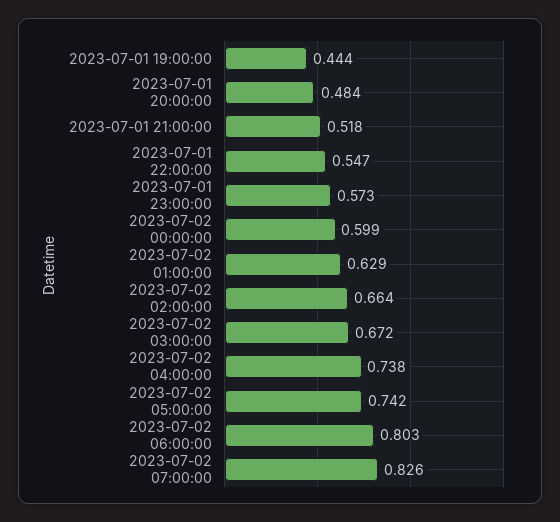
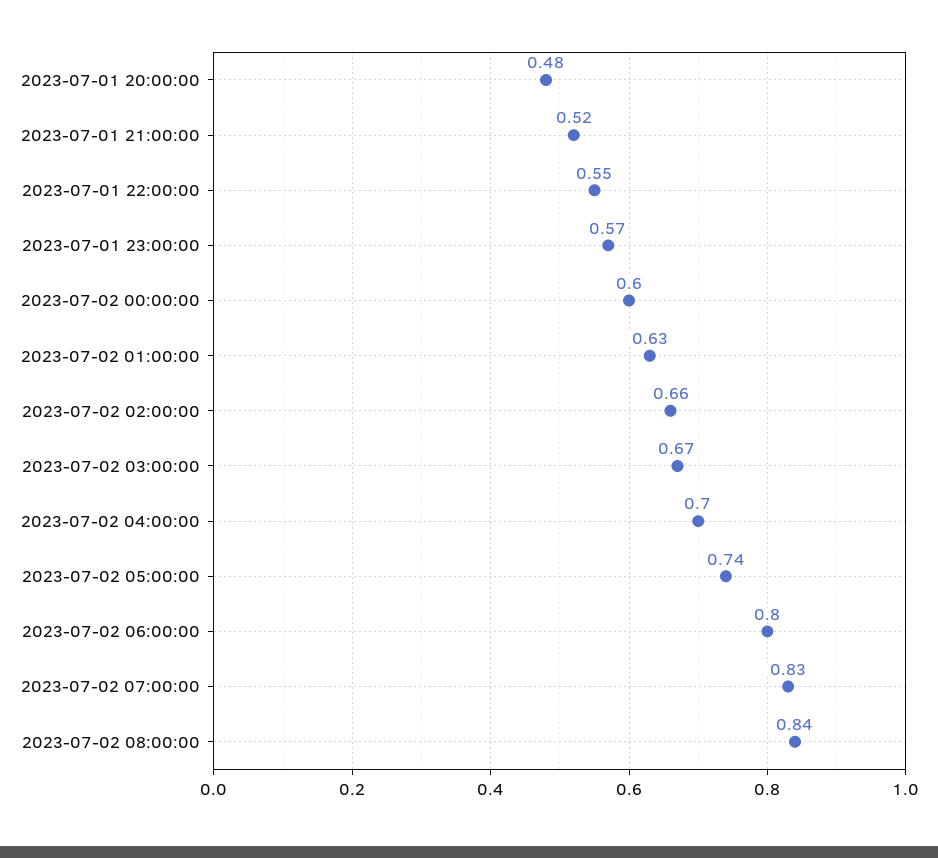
2023-07-01 19:00:00: 0.444 -> none
2023-07-02 04:00:00: 0.738 -> 0.7
2023-07-02 08:00:00: none -> 0.84

